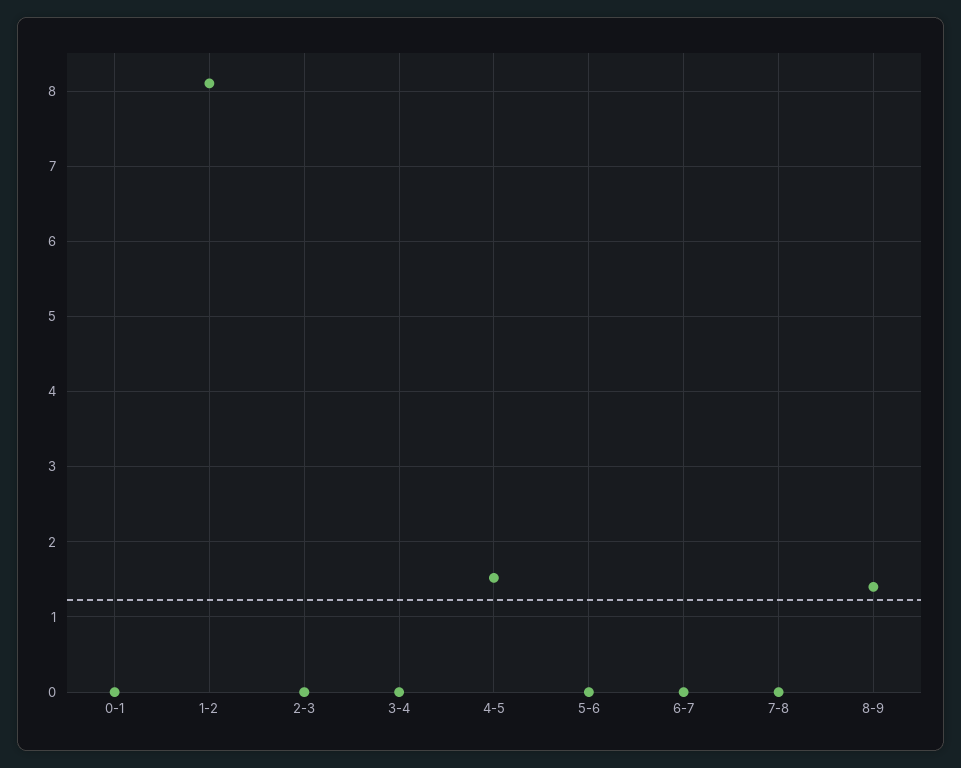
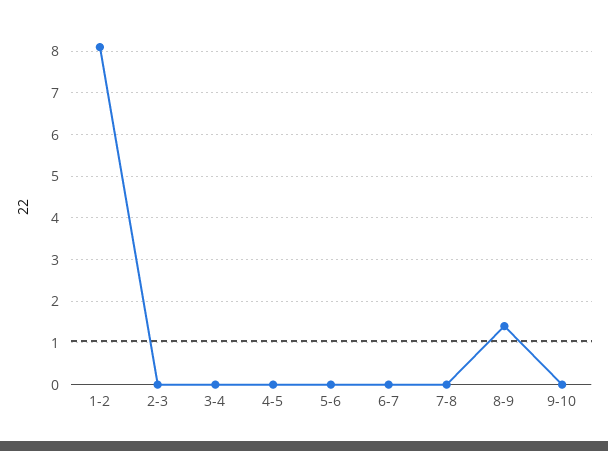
0-1: 0 -> none
4-5: 1.5 -> 0
9-10: none -> 0

